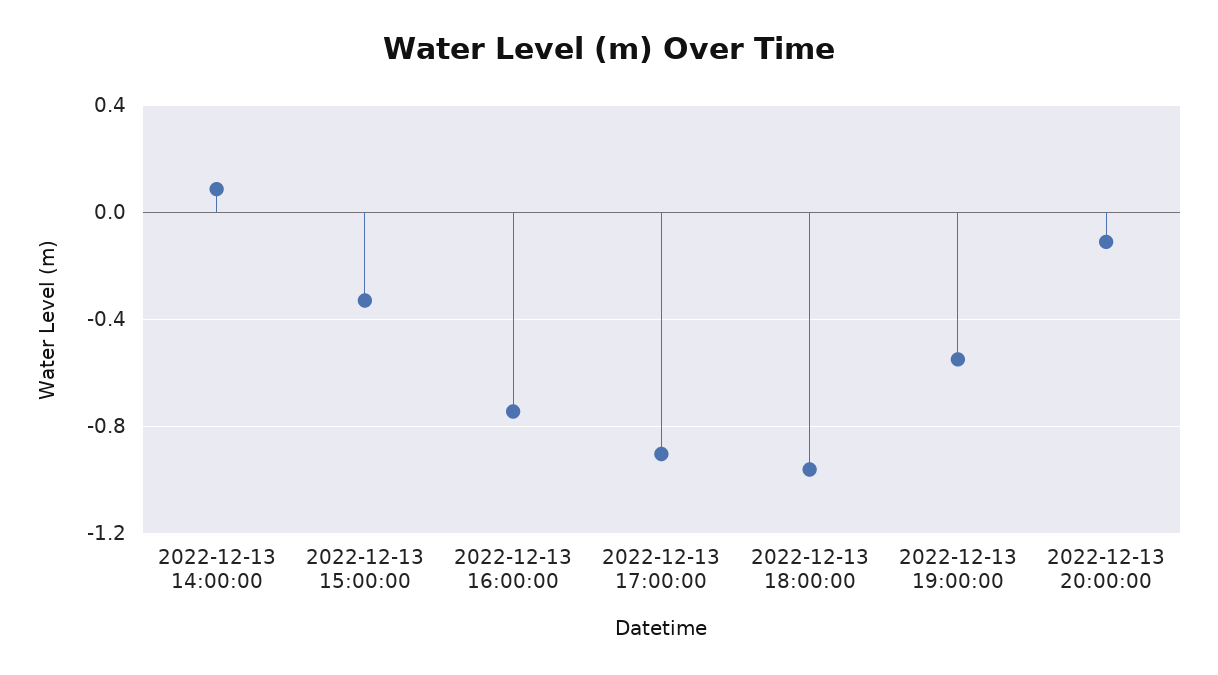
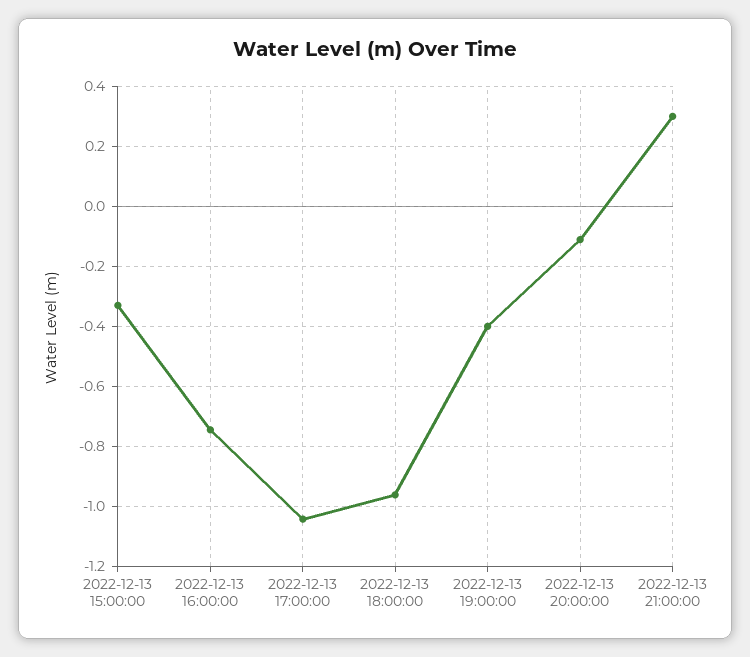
2022-12-13 14:00:00: 0.1 -> none
2022-12-13 17:00:00: -0.9 -> -1.05
2022-12-13 19:00:00: -0.55 -> -0.4
2022-12-13 21:00:00: none -> 0.3

